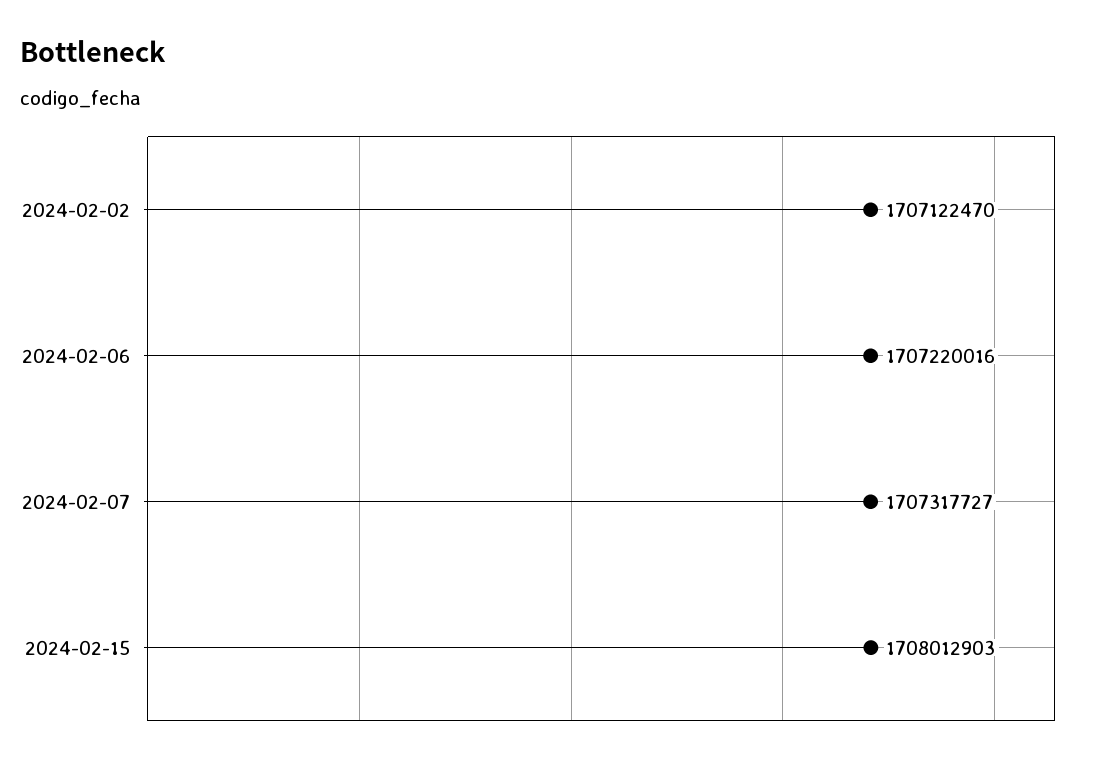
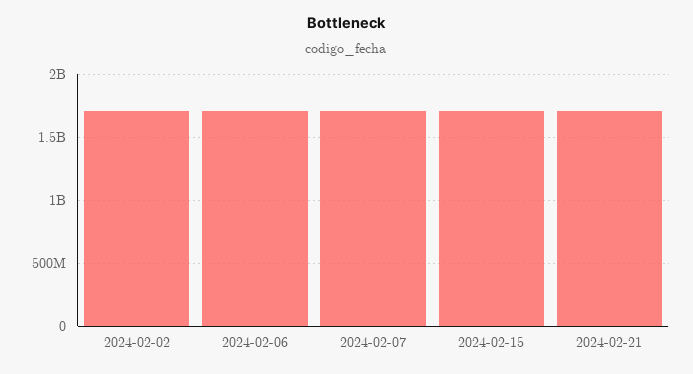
2024-02-21: none -> 1700000000

